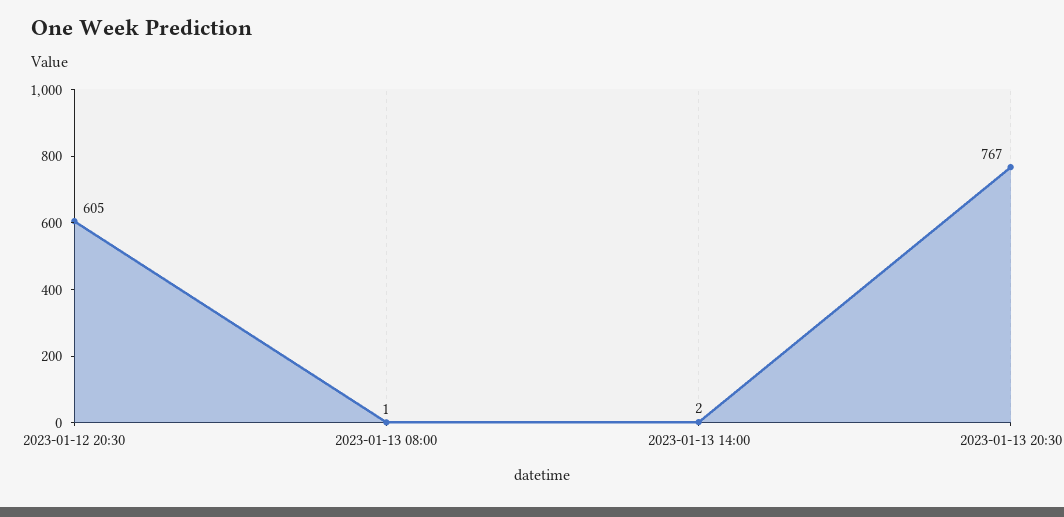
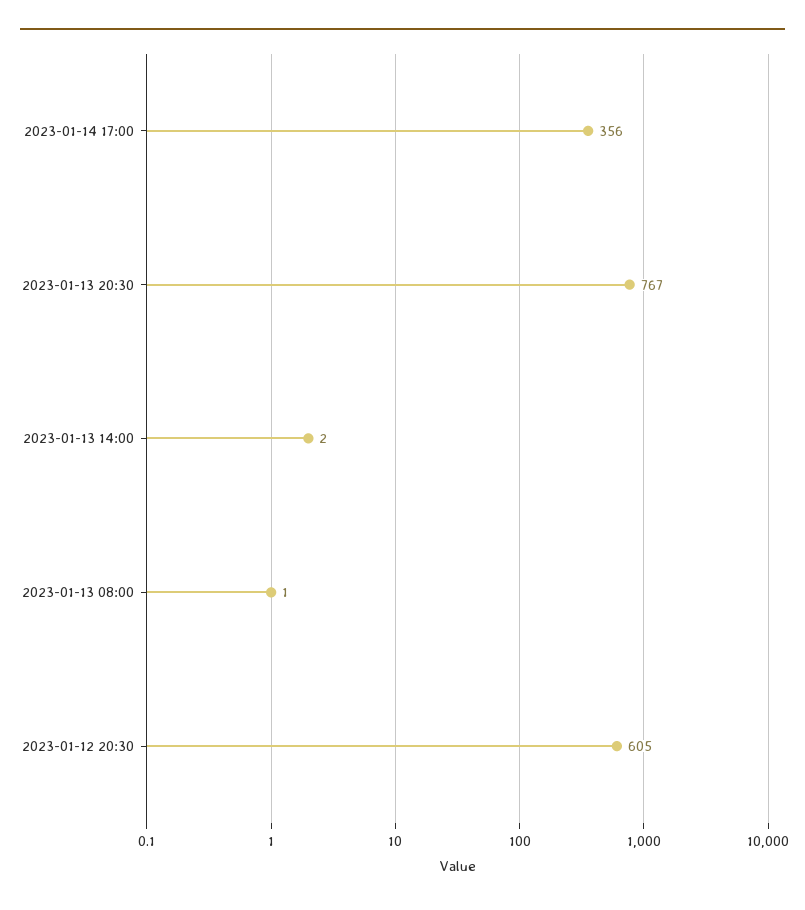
2023-01-14 17:00: none -> 356

